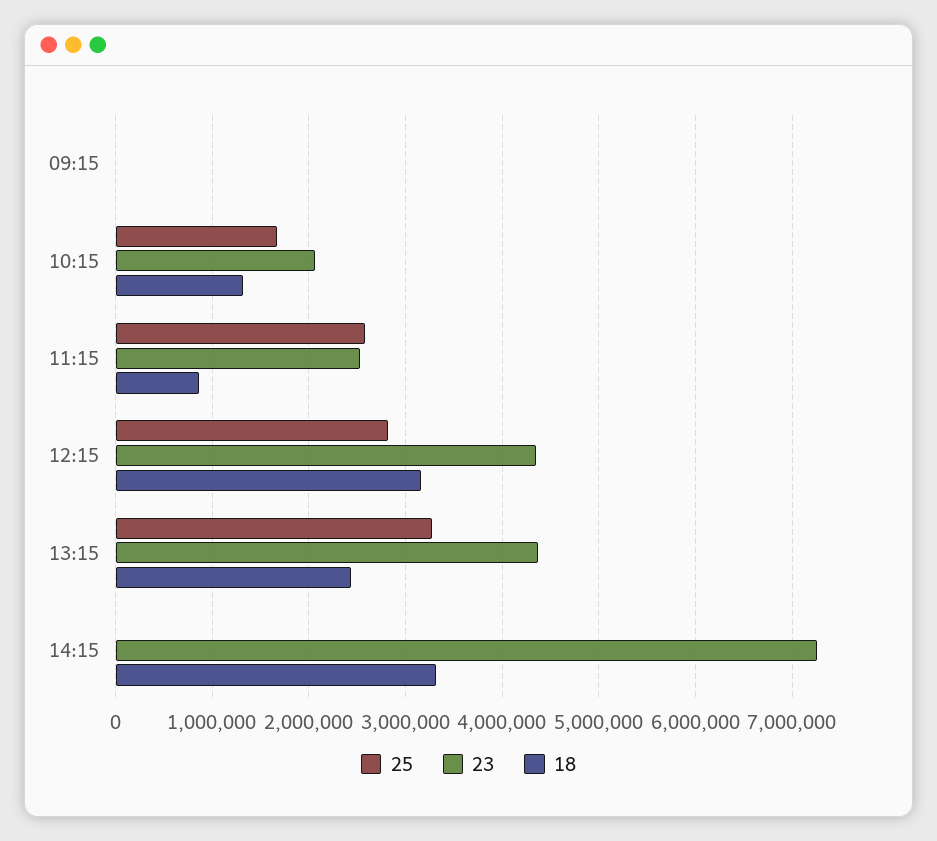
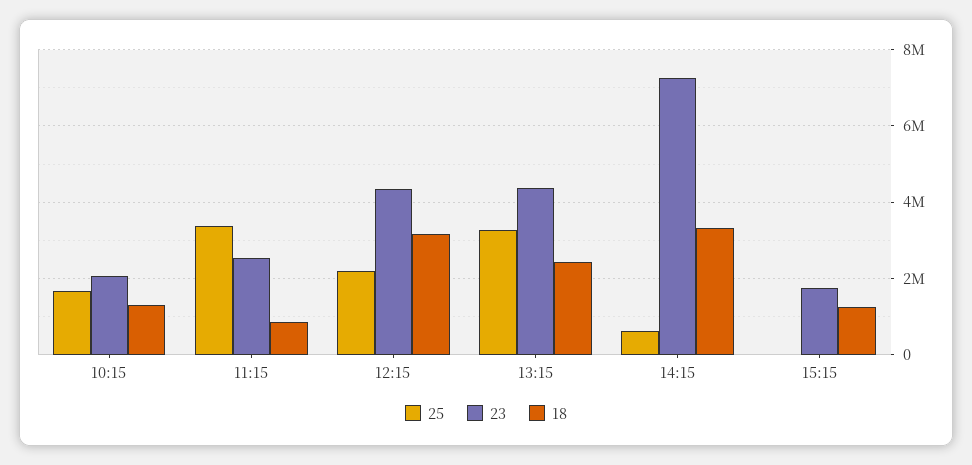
25, 09:15: 0 -> none
23, 09:15: 0 -> none
18, 09:15: 0 -> none
25, 11:15: 2600000 -> 3400000
25, 12:15: 2800000 -> 2200000
25, 14:15: 0 -> 600000
25, 15:15: none -> 0
23, 15:15: none -> 1800000
18, 15:15: none -> 1200000

